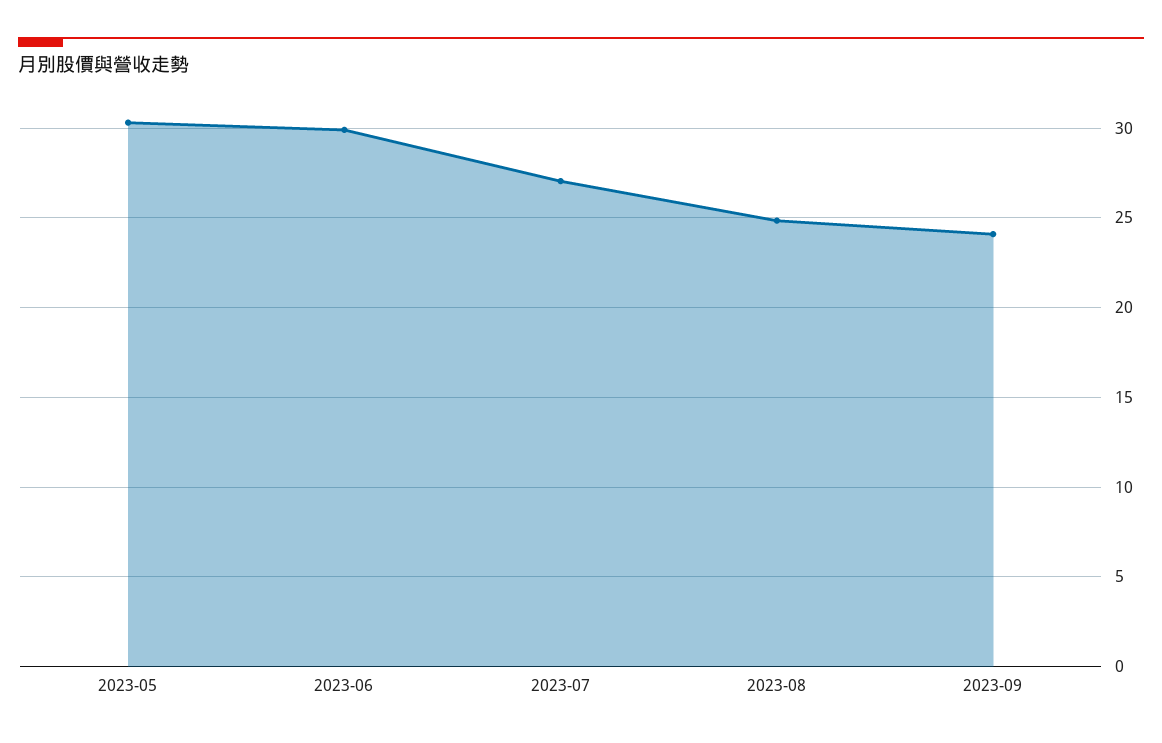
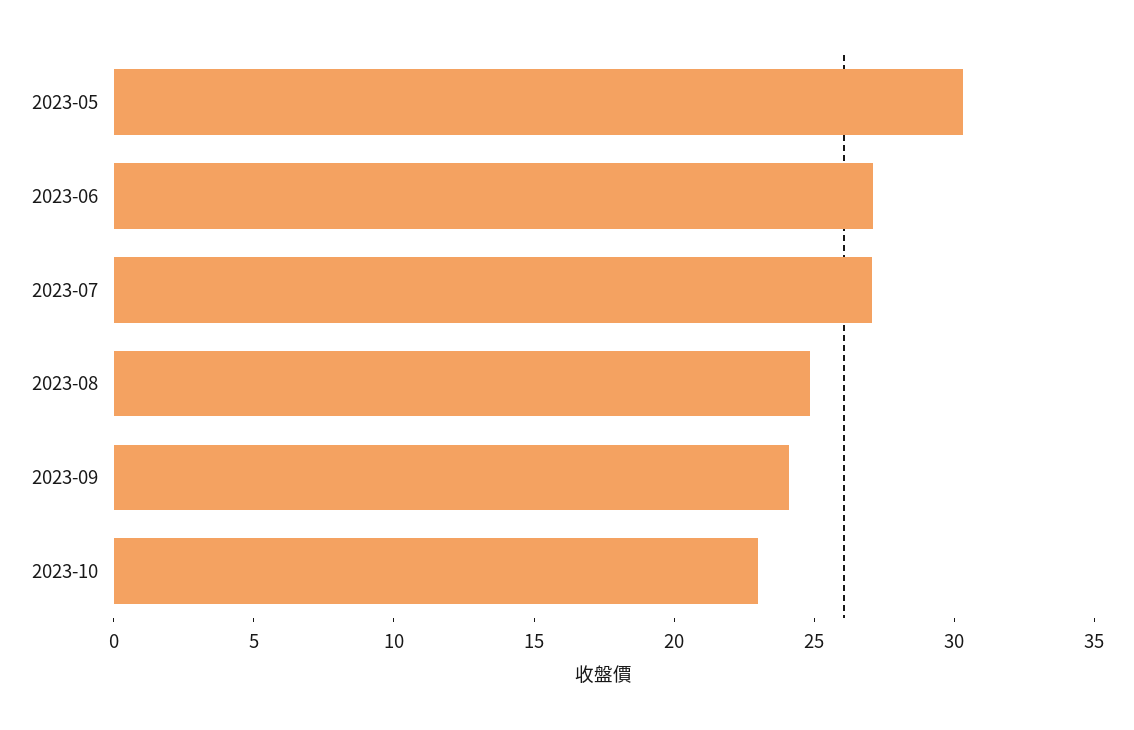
2023-06: 30 -> 27
2023-10: none -> 23

